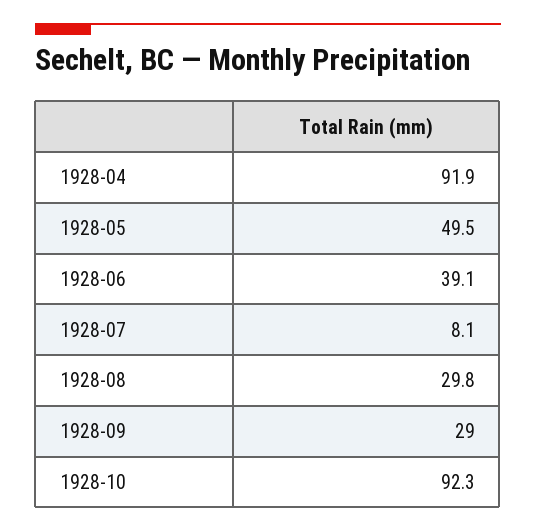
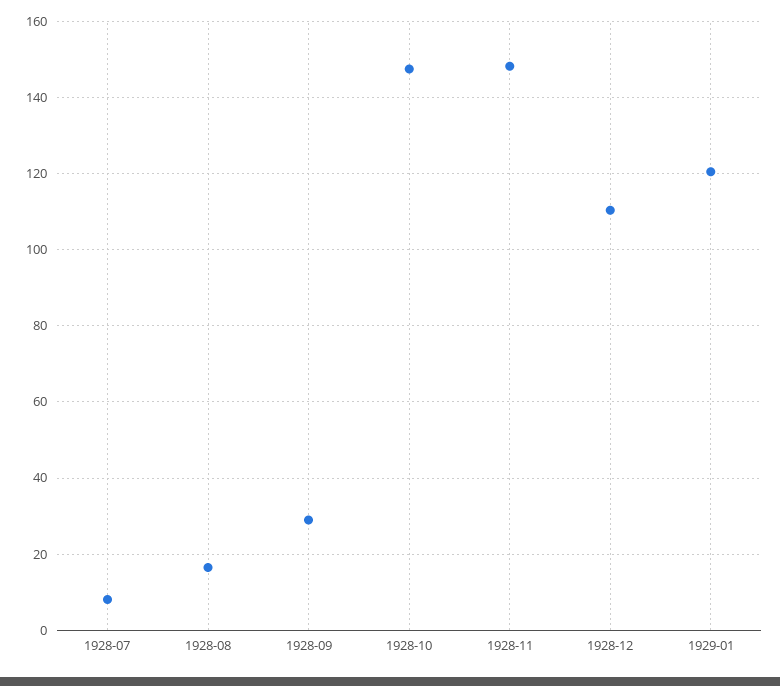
1928-04: 91.9 -> none
1928-05: 49.5 -> none
1928-06: 39.1 -> none
1928-08: 29.8 -> 16
1928-10: 92.3 -> 148
1928-11: none -> 148
1928-12: none -> 110
1929-01: none -> 120

